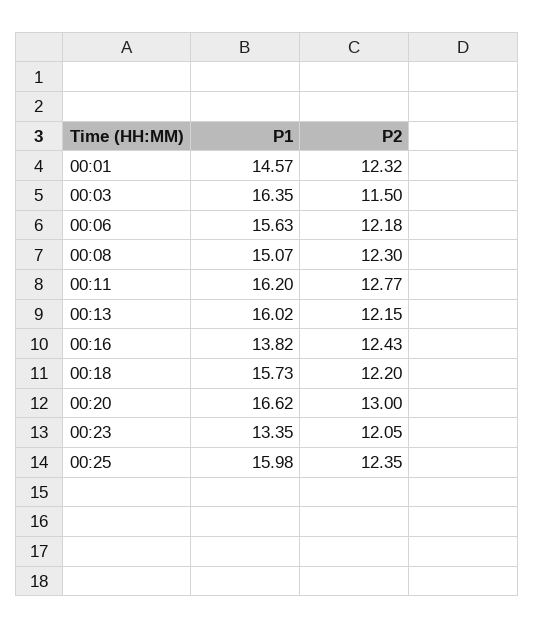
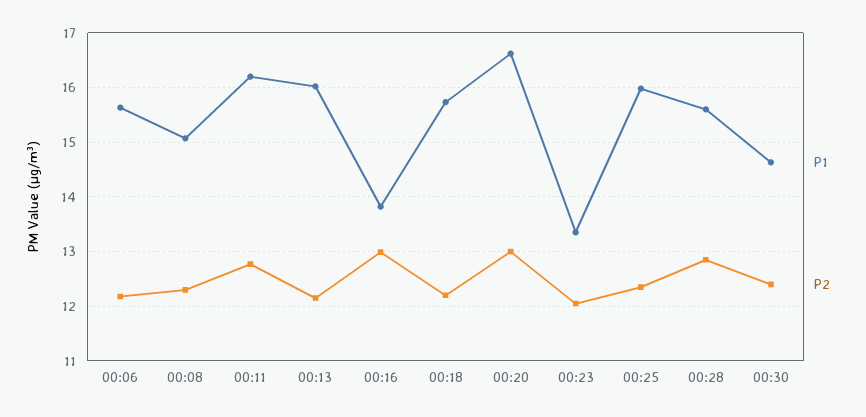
P1, 00:01: 14.57 -> none
P2, 00:01: 12.32 -> none
P1, 00:03: 16.35 -> none
P2, 00:03: 11.5 -> none
P2, 00:16: 12.43 -> 13
P1, 00:28: none -> 15.6
P2, 00:28: none -> 12.8
P1, 00:30: none -> 14.6
P2, 00:30: none -> 12.4

